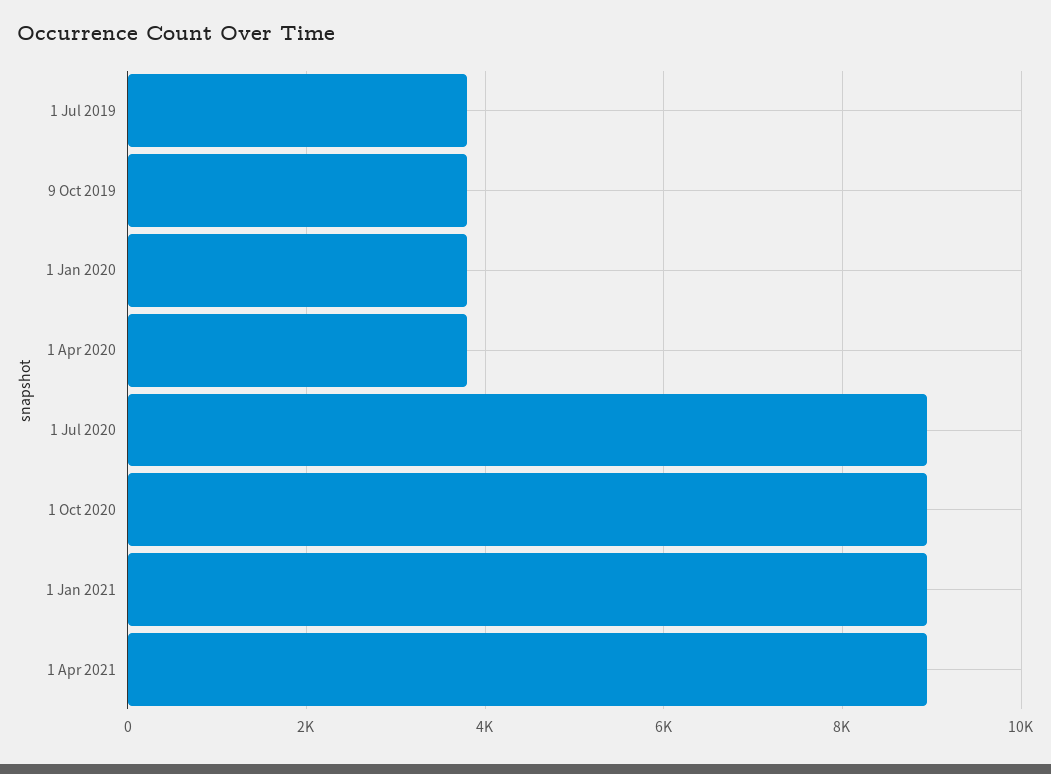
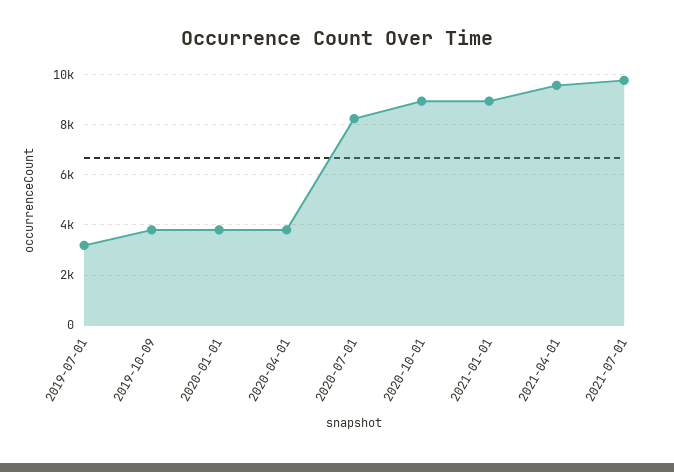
1 Jul 2019: 3800 -> 3250
1 Jul 2020: 9000 -> 8250
1 Apr 2021: 9000 -> 9500
2021-07-01: none -> 9750

